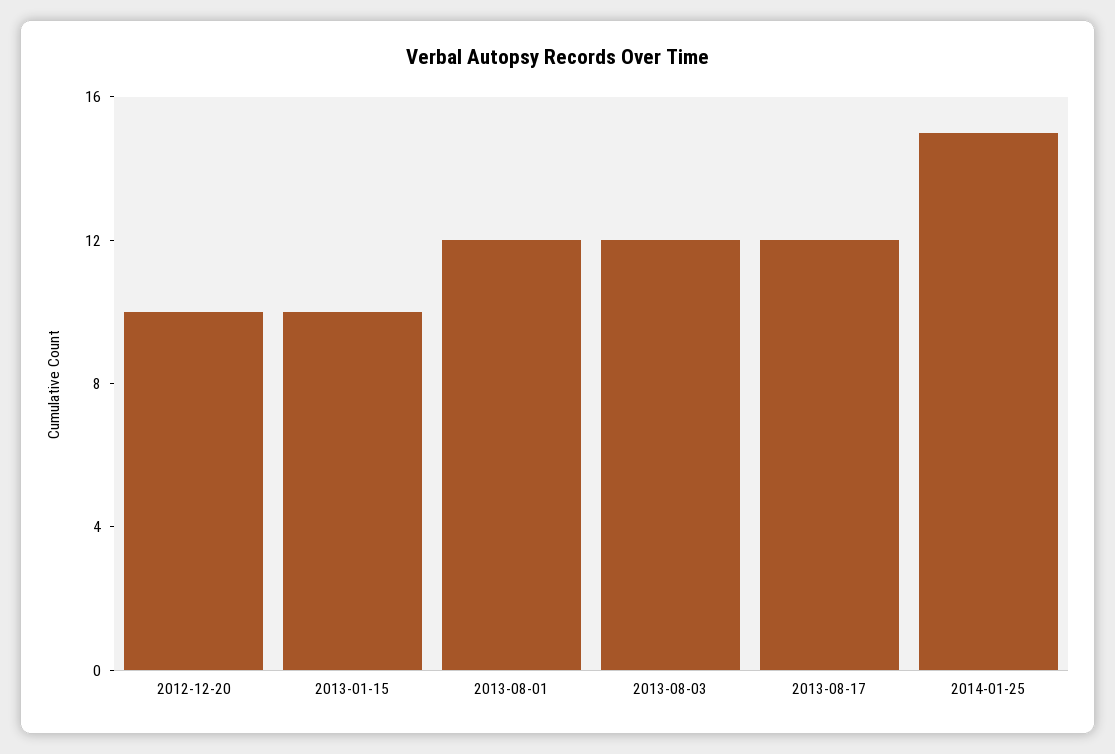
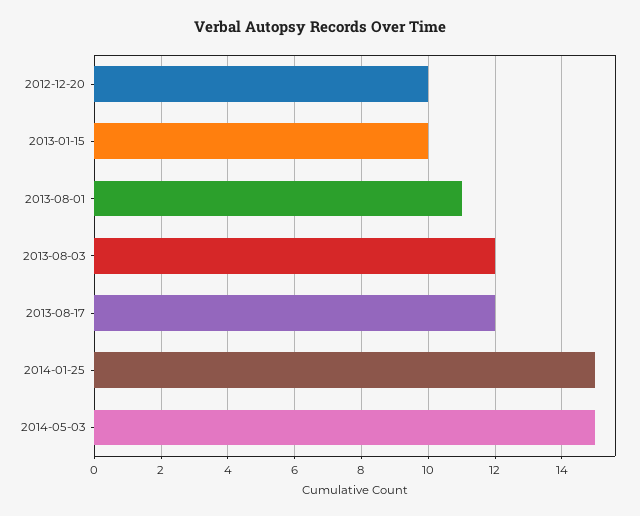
2013-08-01: 12 -> 11
2014-05-03: none -> 15

